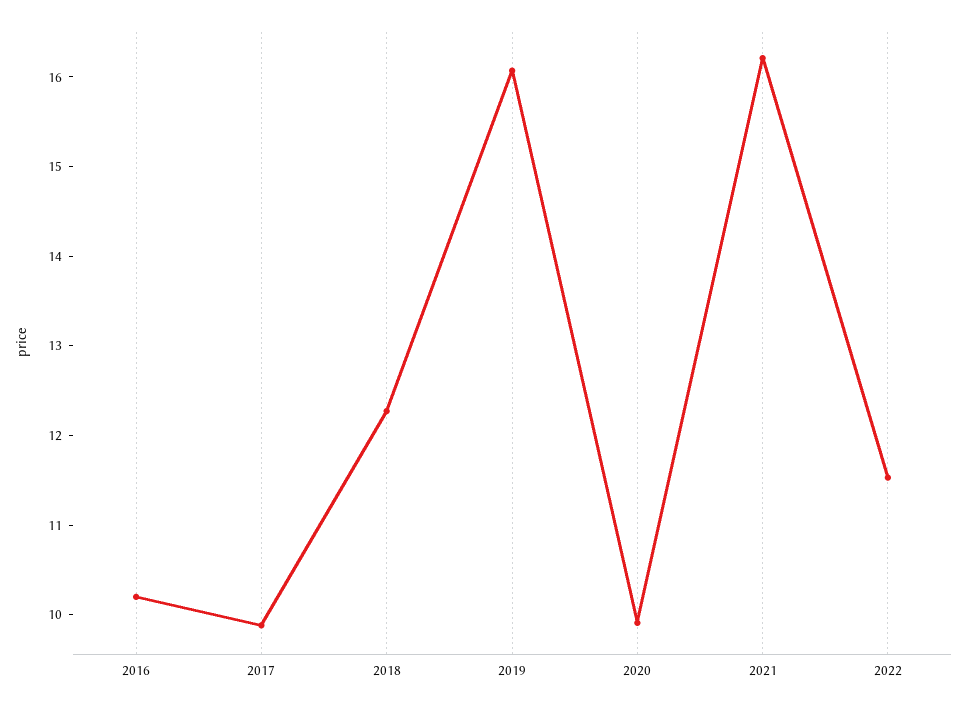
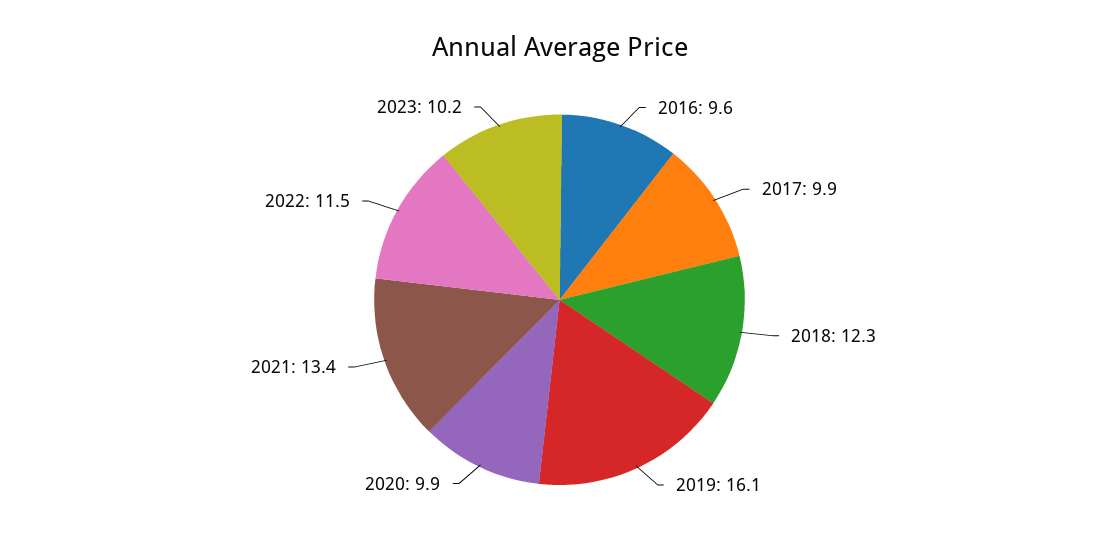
2016: 10.2 -> 9.6
2021: 16.2 -> 13.4
2023: none -> 10.2

